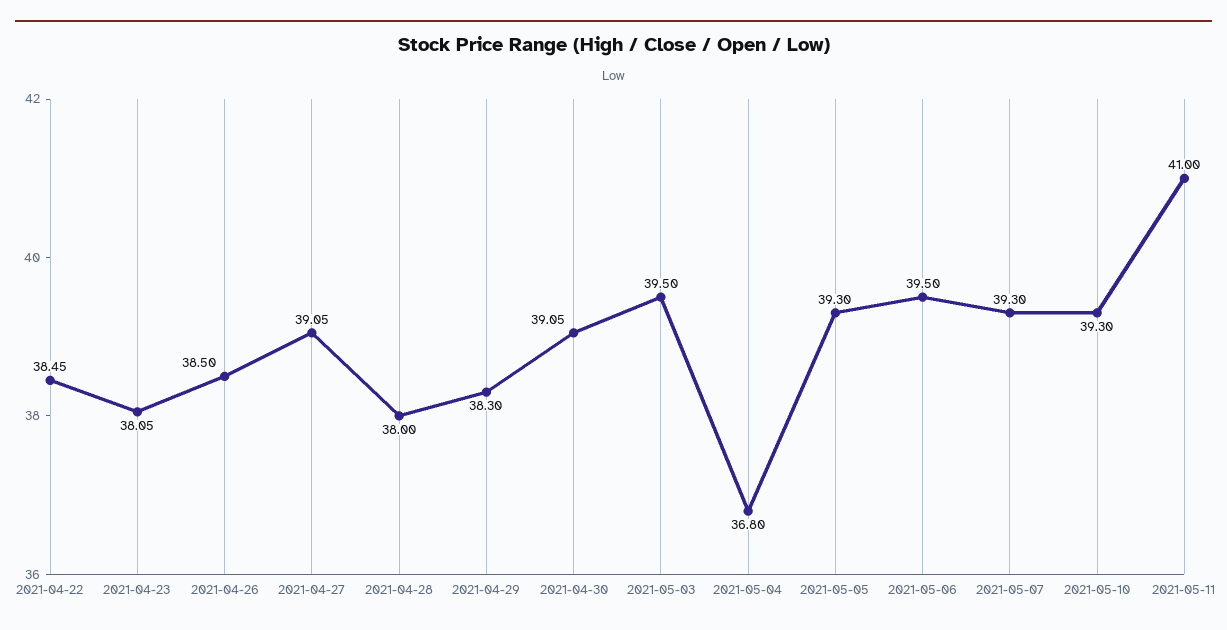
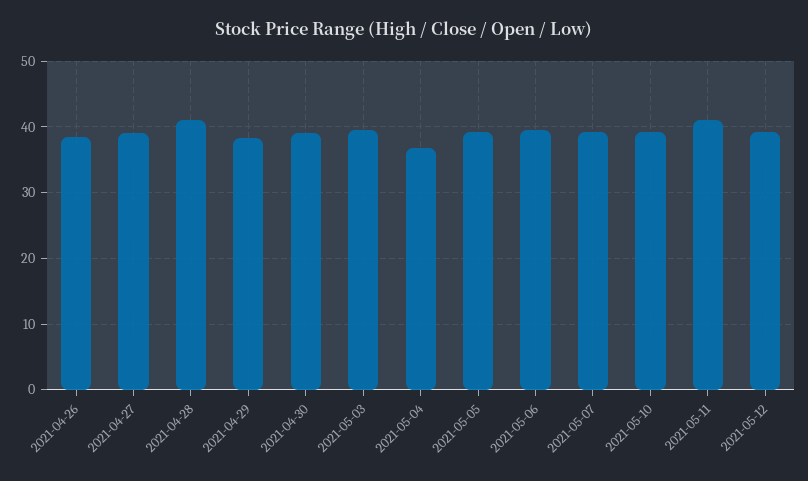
2021-04-22: 38.45 -> none
2021-04-23: 38.05 -> none
2021-04-28: 38 -> 41
2021-05-12: none -> 39

